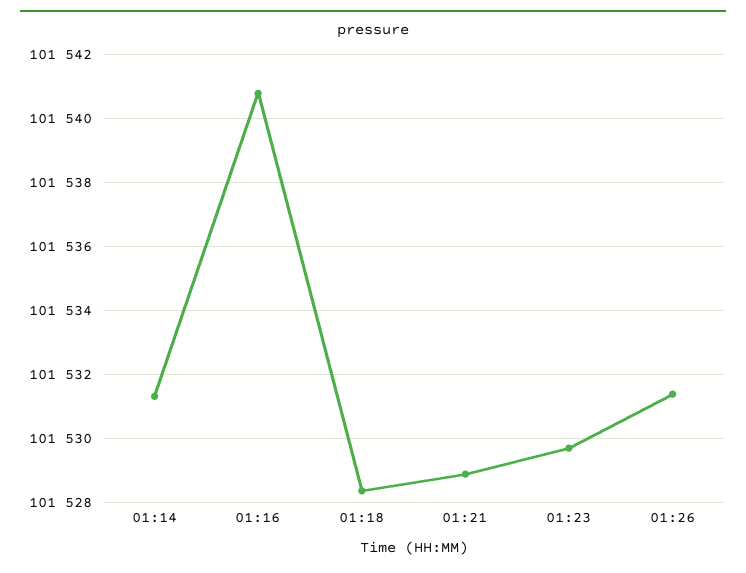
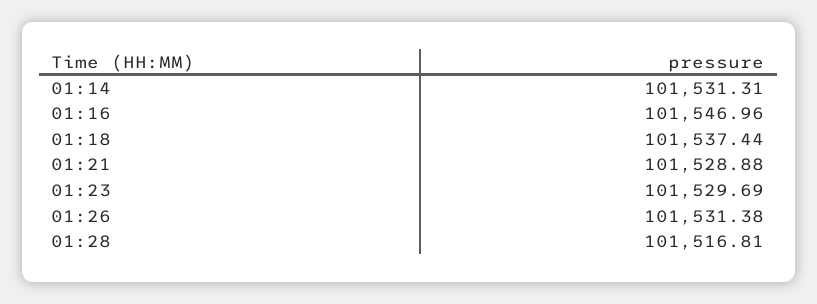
01:16: 101540.8 -> 101546.96
01:18: 101528.4 -> 101537.44
01:28: none -> 101516.81

